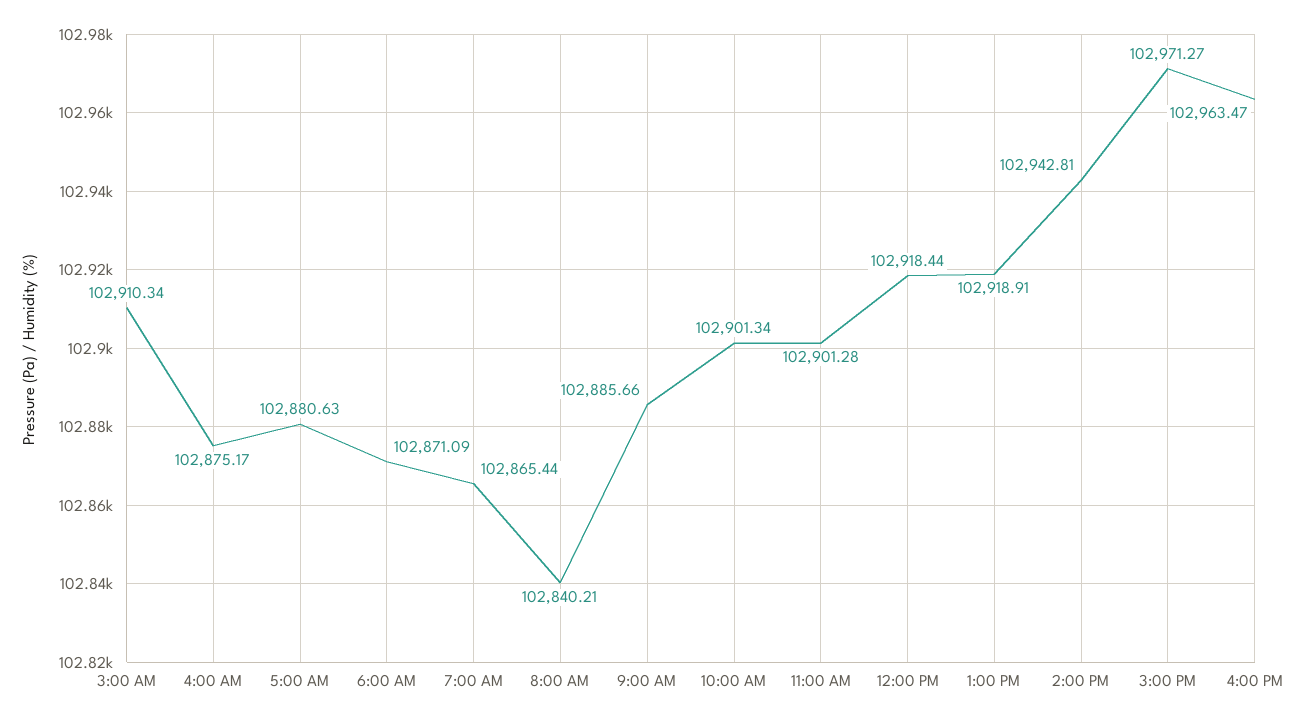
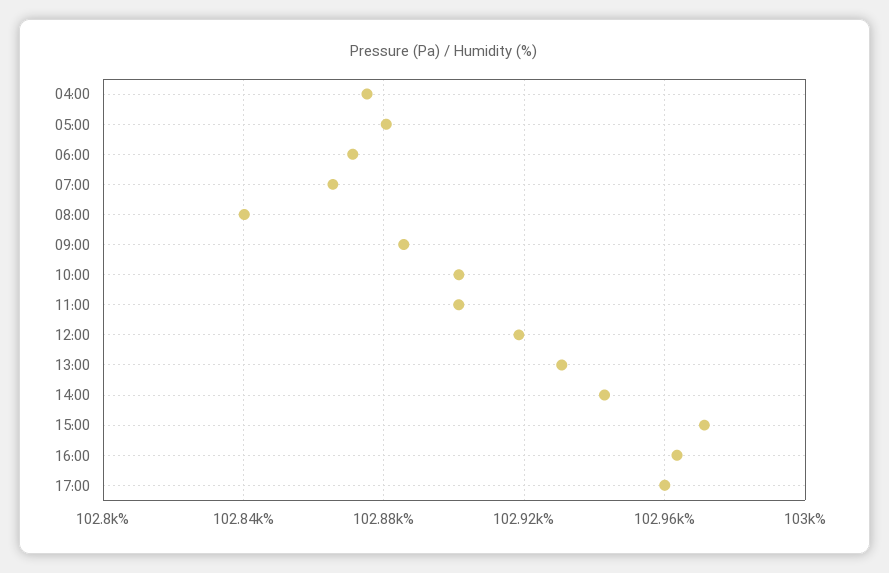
3:00 AM: 102910.34 -> none
1:00 PM: 102918.91 -> 102930
17:00: none -> 102960

